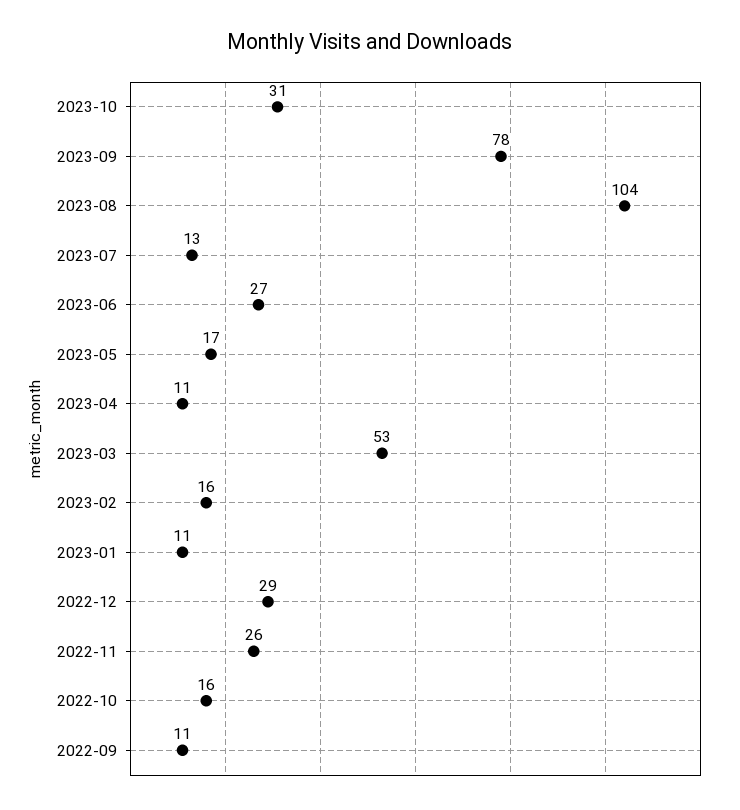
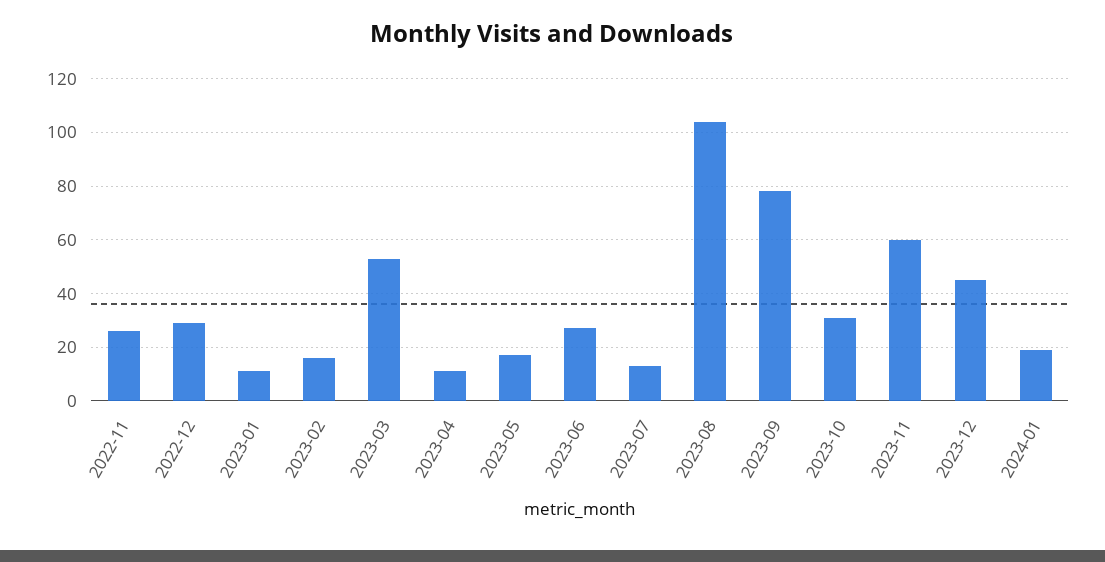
2022-10: 16 -> none
2022-09: 11 -> none
2023-11: none -> 60
2023-12: none -> 45
2024-01: none -> 20

